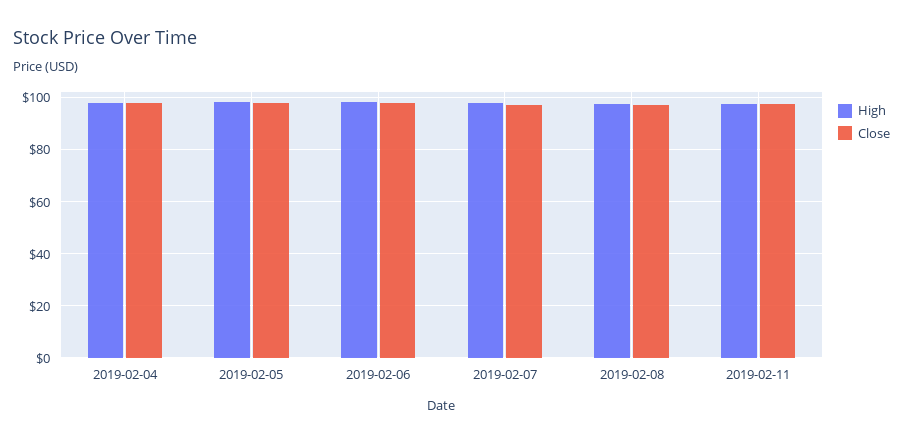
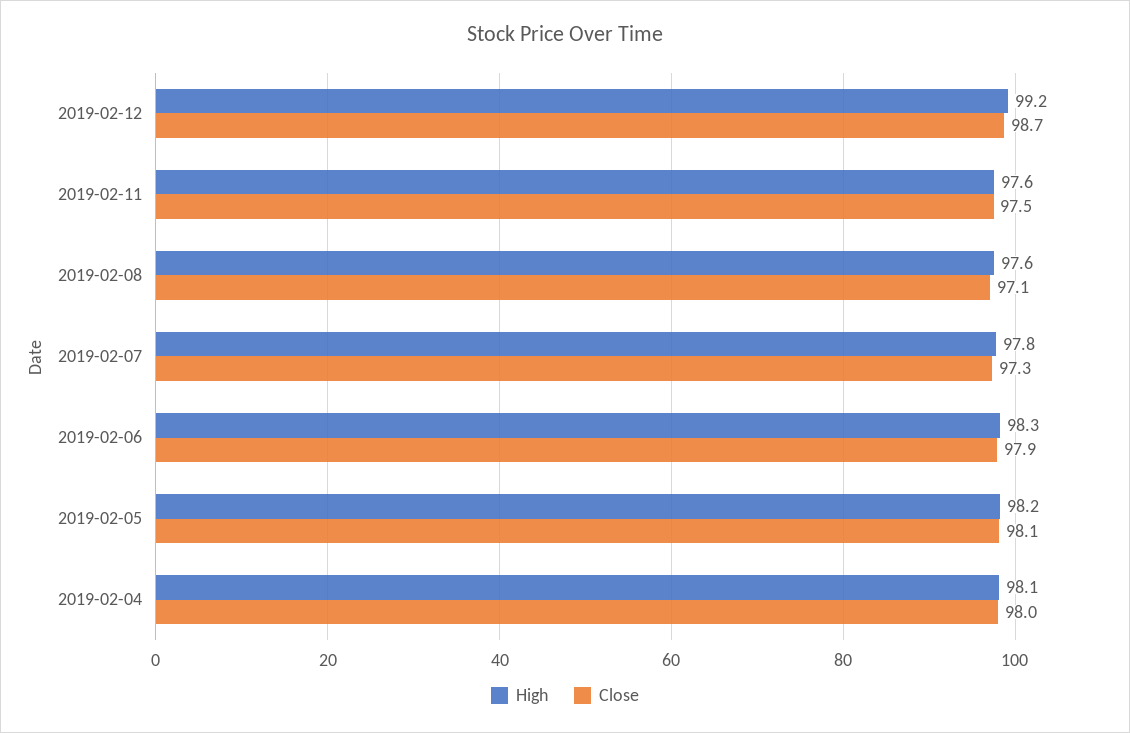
High, 2019-02-12: none -> 99.2
Close, 2019-02-12: none -> 98.7

